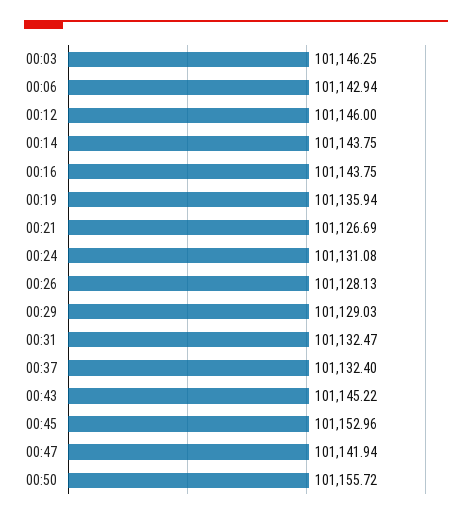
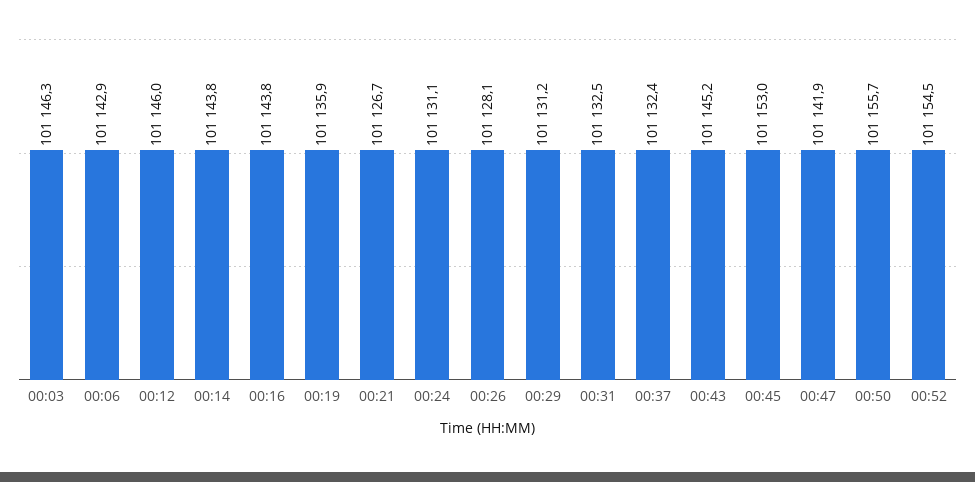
00:29: 101129.03 -> 101131.2
00:52: none -> 101154.5

